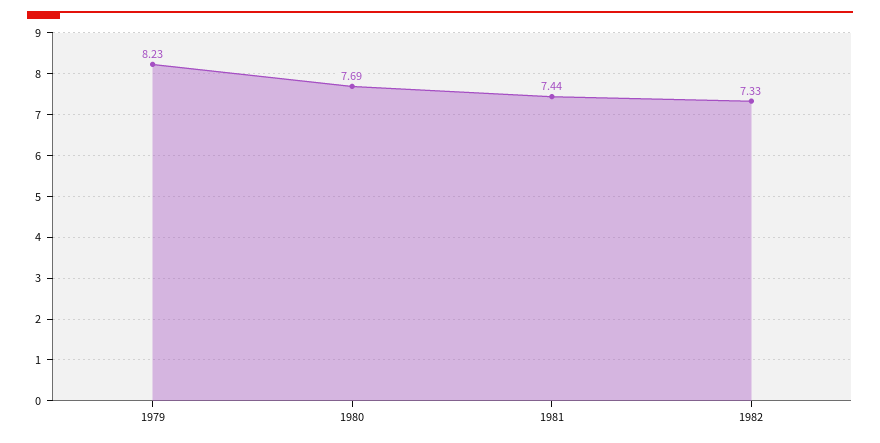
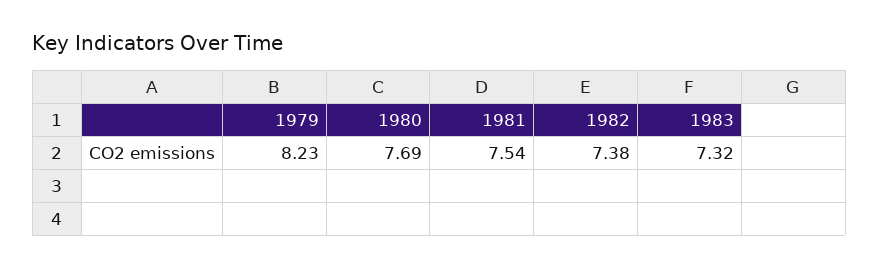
1981: 7.44 -> 7.54
1982: 7.33 -> 7.38
1983: none -> 7.32

